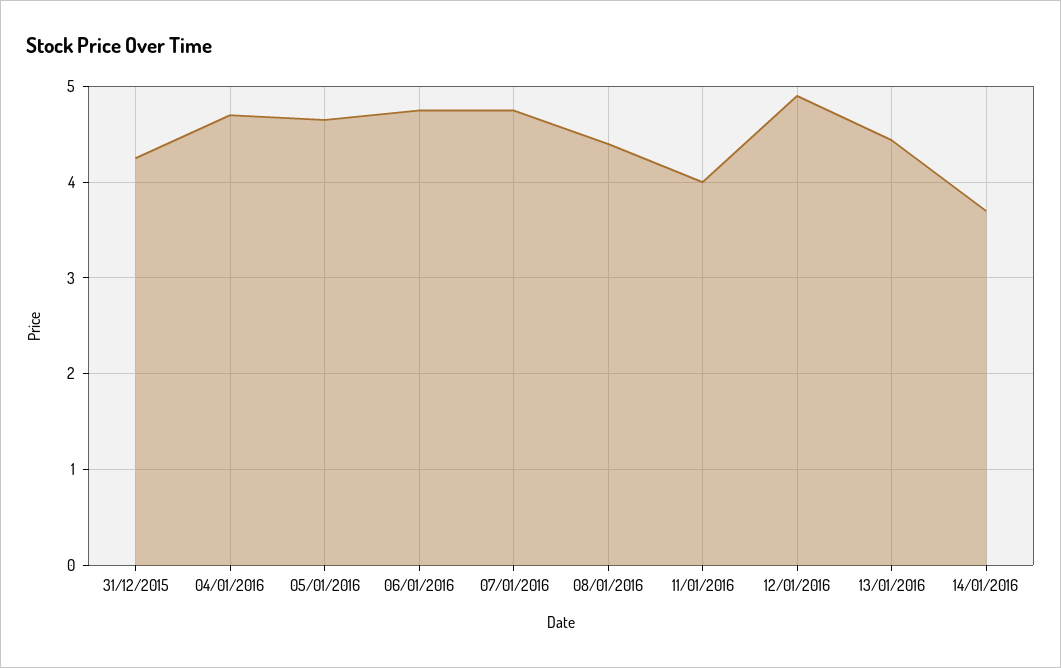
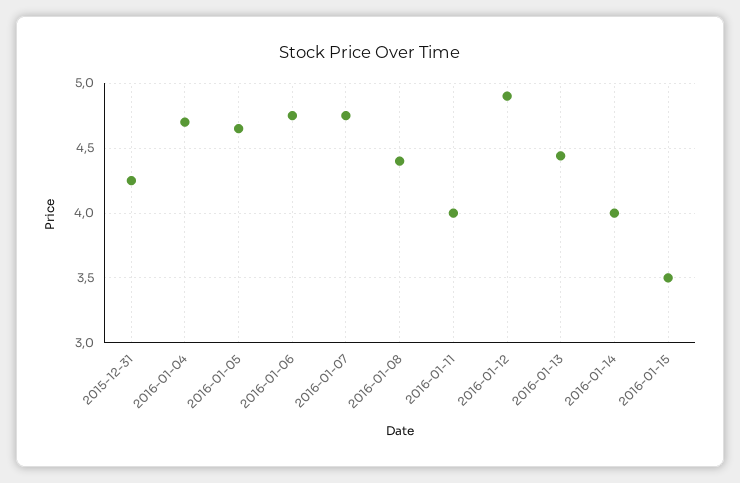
14/01/2016: 3.7 -> 4
2016-01-15: none -> 3.5

